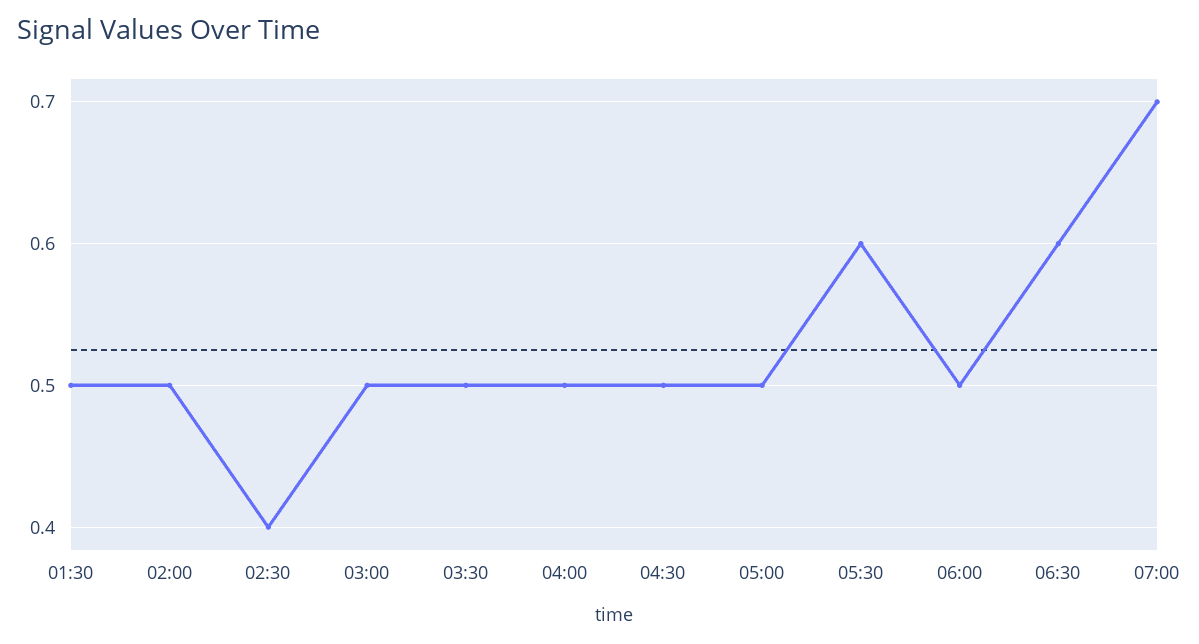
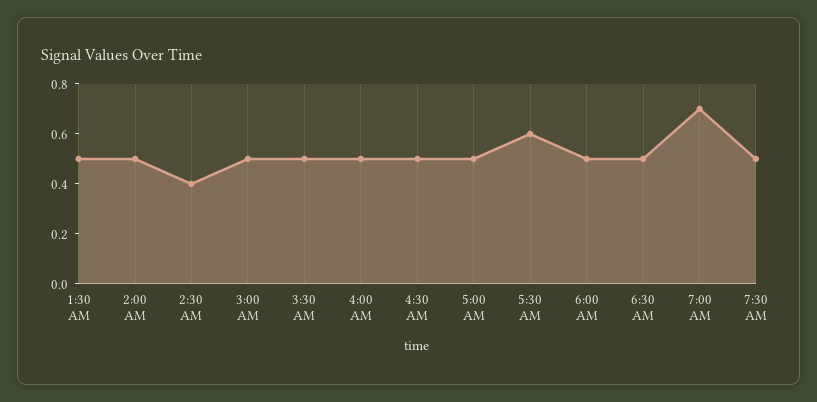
06:30: 0.6 -> 0.5
7:30 AM: none -> 0.5

